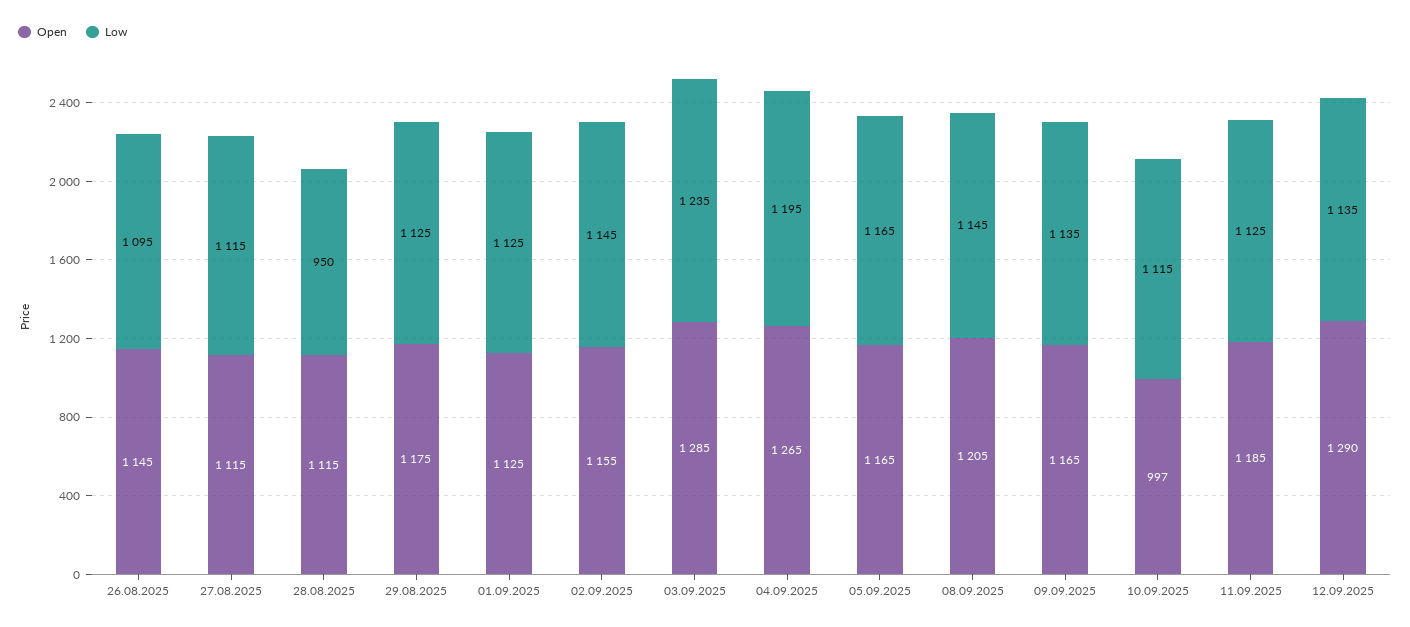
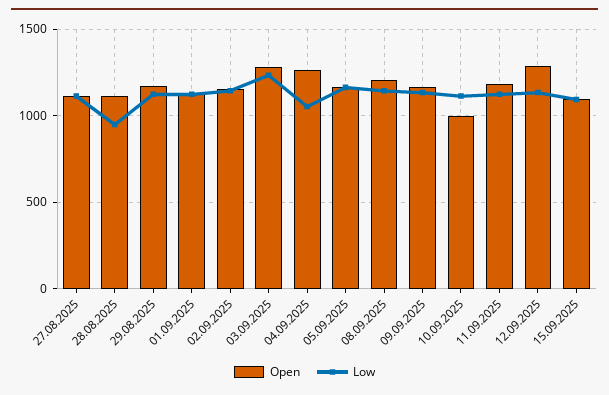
Open, 26.08.2025: 1145 -> none
Low, 26.08.2025: 1095 -> none
Low, 04.09.2025: 1195 -> 1050
Open, 15.09.2025: none -> 1100
Low, 15.09.2025: none -> 1100

